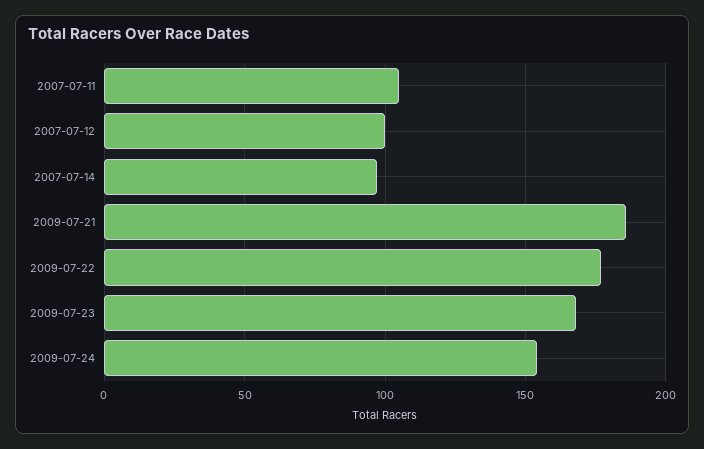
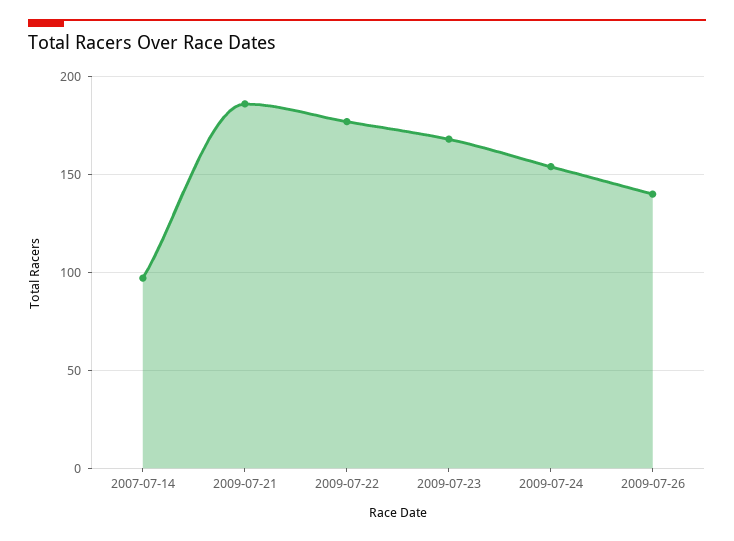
2007-07-11: 105 -> none
2007-07-12: 100 -> none
2009-07-26: none -> 140

